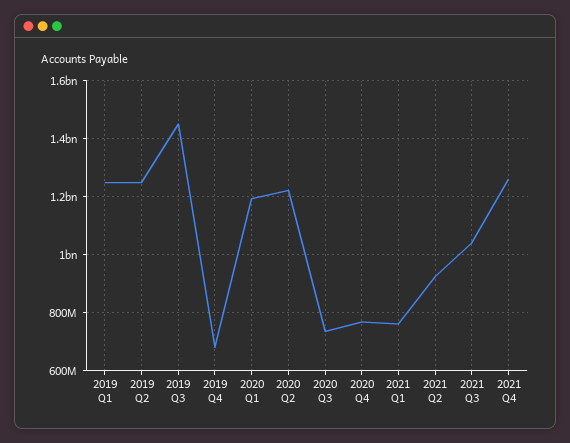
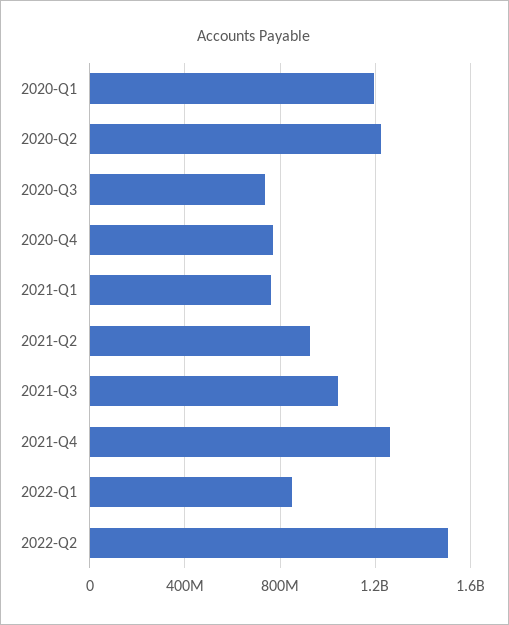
2019 Q1: 1250000000 -> none
2019 Q2: 1250000000 -> none
2019 Q3: 1450000000 -> none
2019 Q4: 675000000 -> none
2022-Q1: none -> 850000000
2022-Q2: none -> 1500000000

